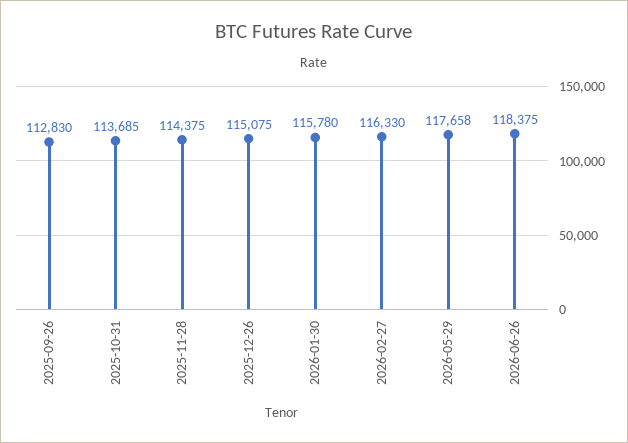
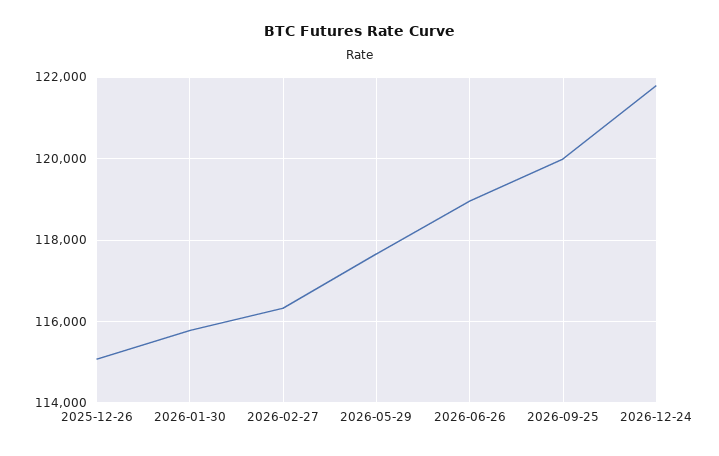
2025-09-26: 112830 -> none
2025-10-31: 113685 -> none
2025-11-28: 114375 -> none
2026-06-26: 118375 -> 119000
2026-09-25: none -> 120000
2026-12-24: none -> 121800

